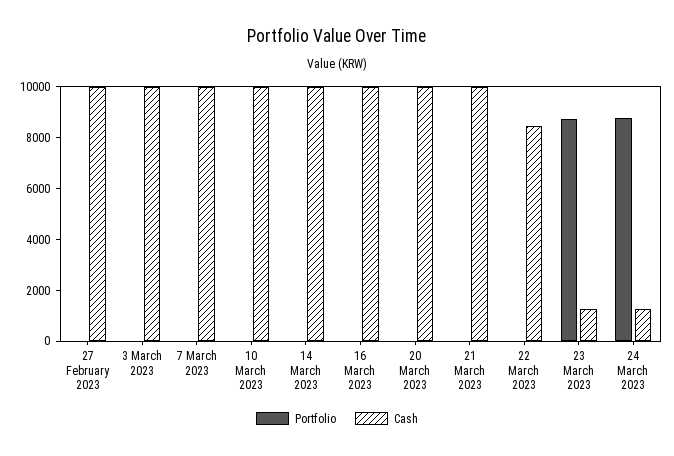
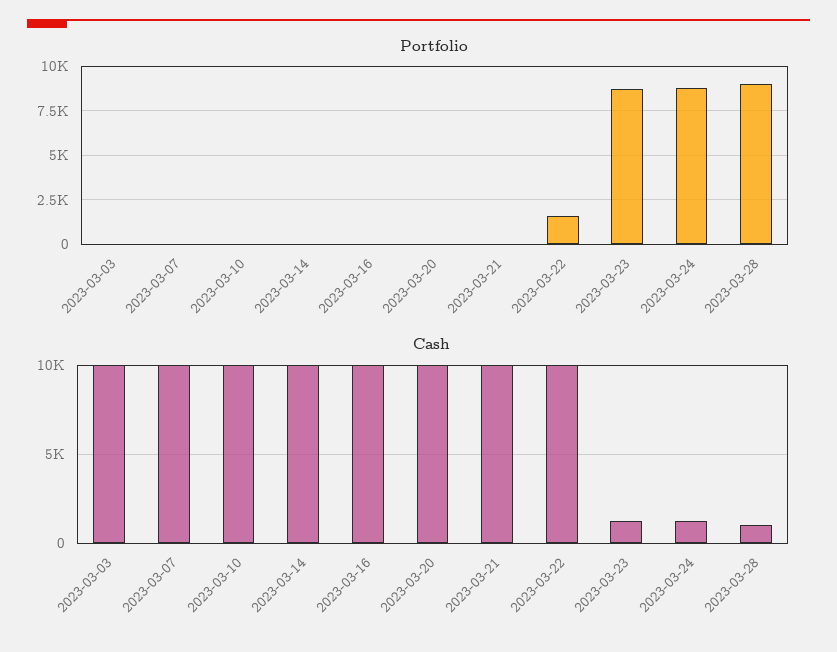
Portfolio, 27 February 2023: 0 -> none
Cash, 27 February 2023: 10000 -> none
Portfolio, 22 March 2023: 0 -> 1500
Cash, 22 March 2023: 8500 -> 10000
Portfolio, 2023-03-28: none -> 9000
Cash, 2023-03-28: none -> 1000

